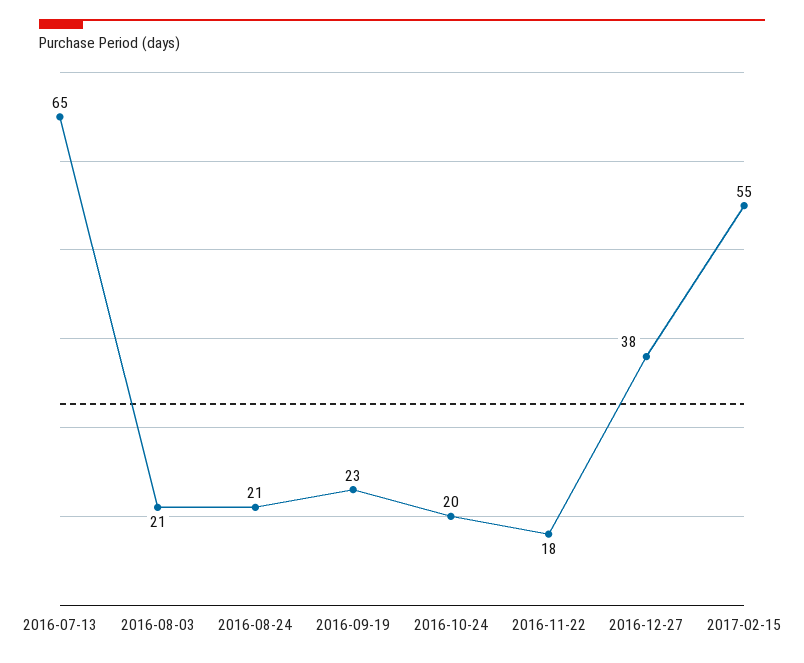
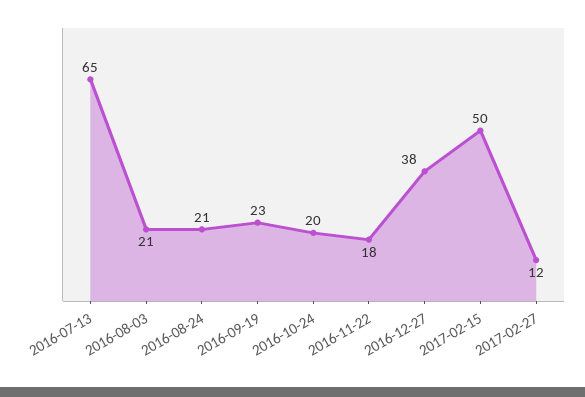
2017-02-15: 55 -> 50
2017-02-27: none -> 12

